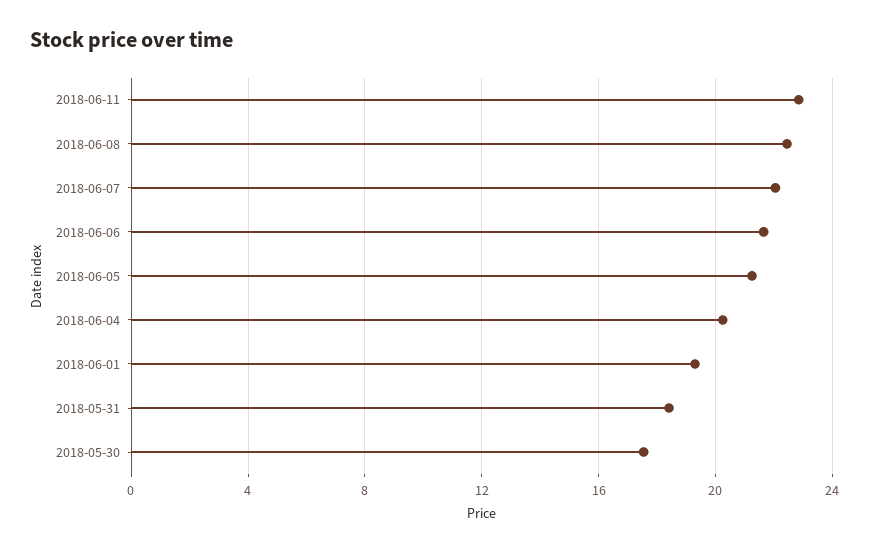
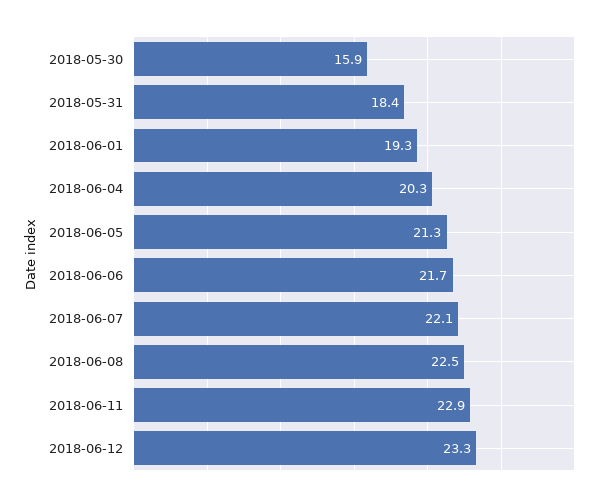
2018-05-30: 17.5 -> 15.9
2018-06-12: none -> 23.3

